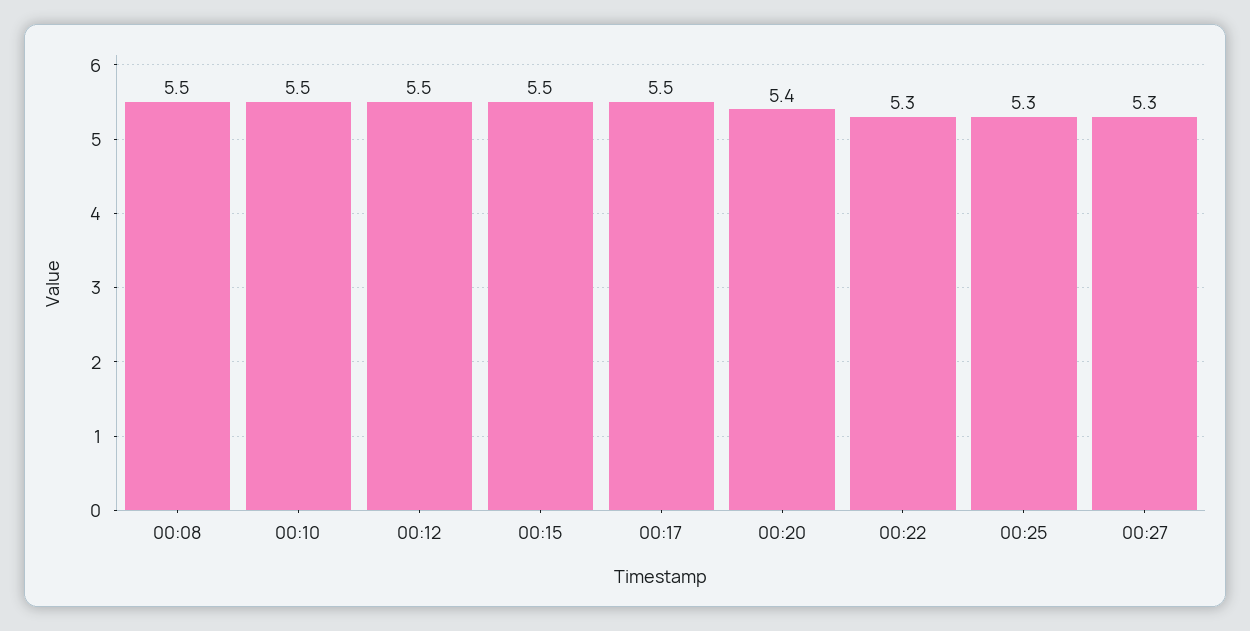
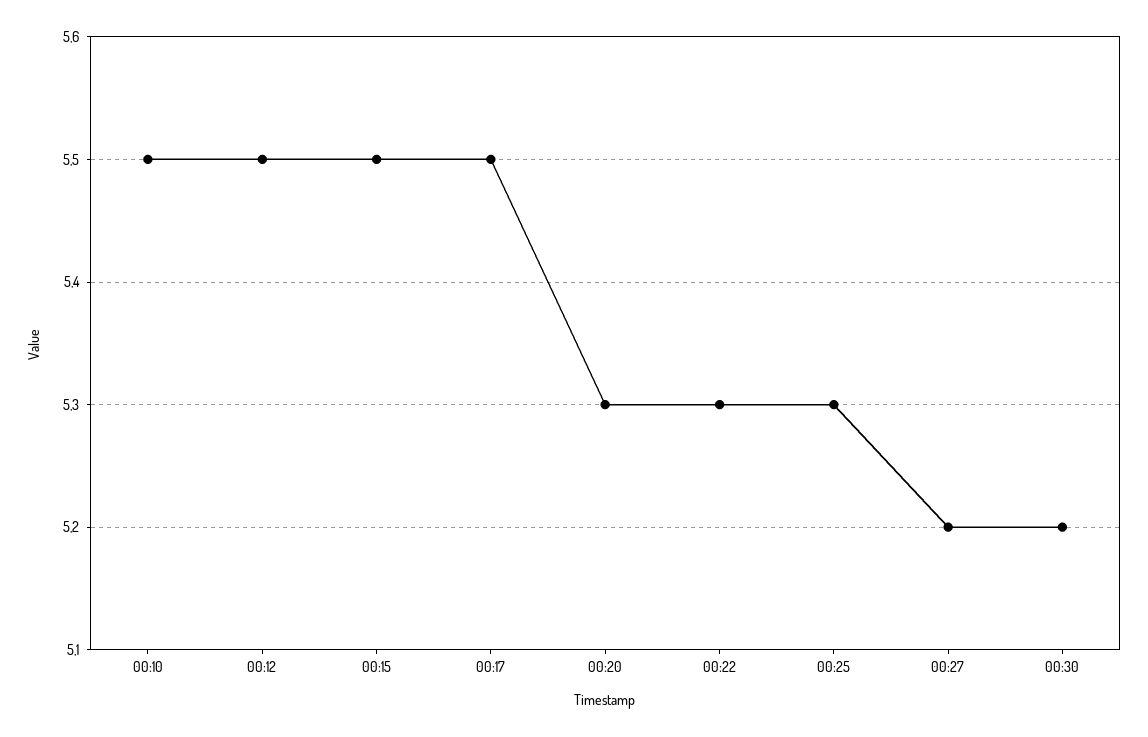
00:08: 5.5 -> none
00:20: 5.4 -> 5.3
00:27: 5.3 -> 5.2
00:30: none -> 5.2

